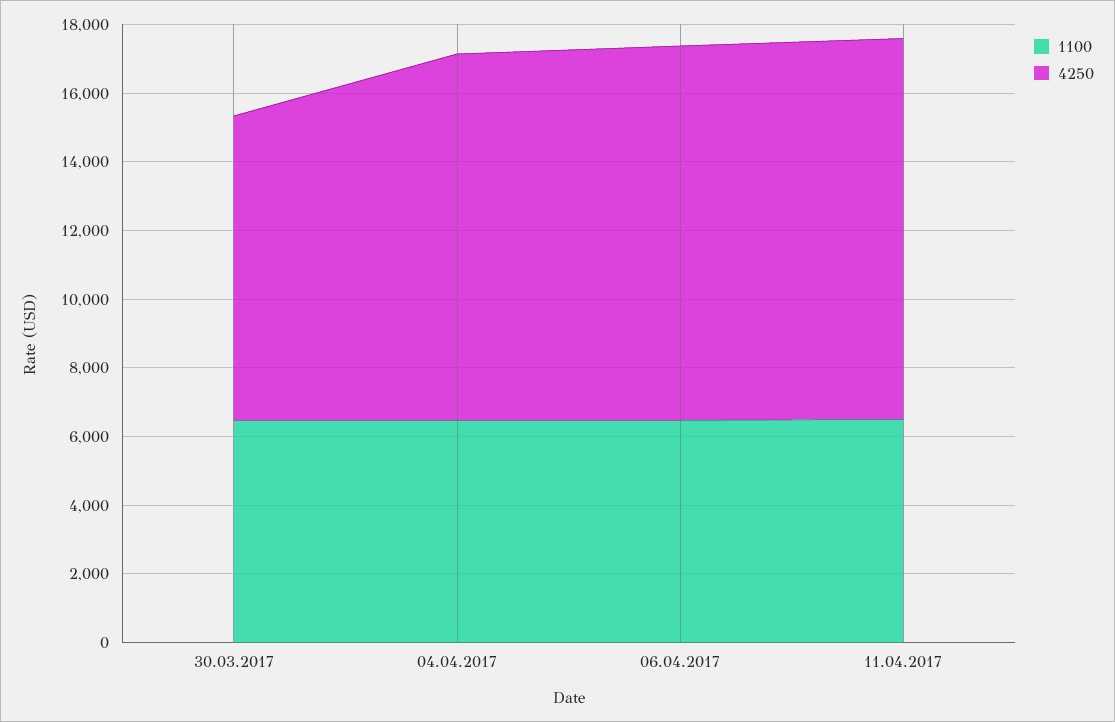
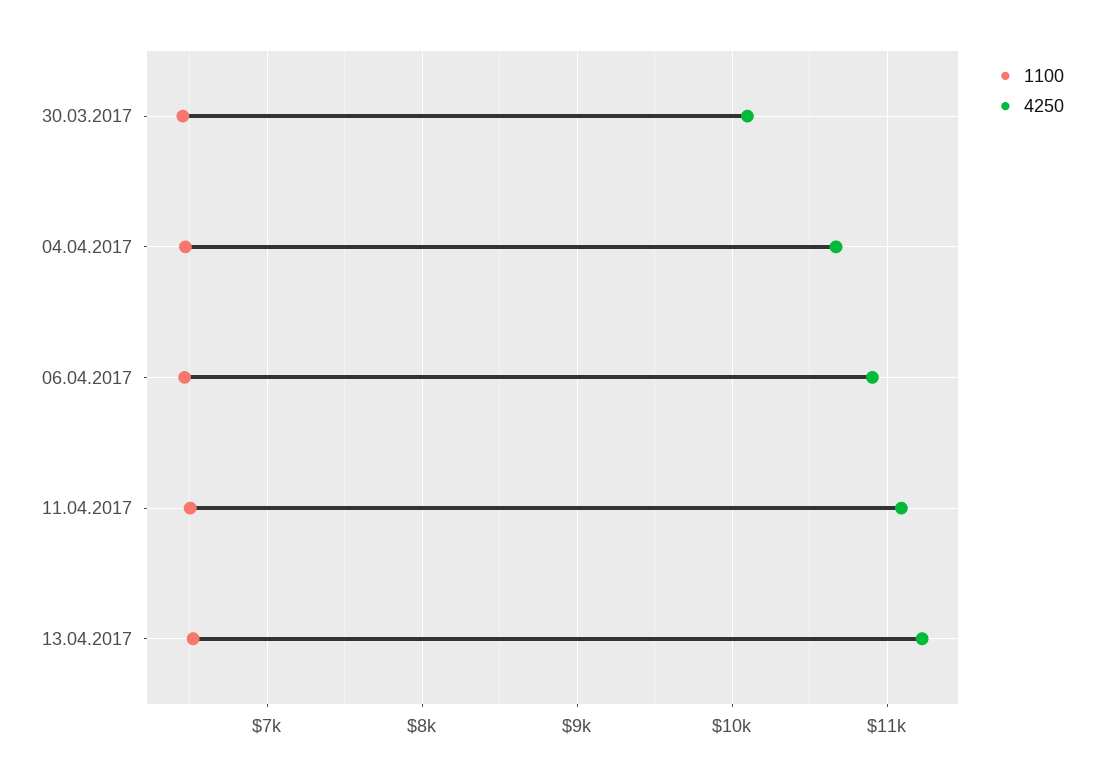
4250, 30.03.2017: 9000 -> 10100
1100, 13.04.2017: none -> 6500
4250, 13.04.2017: none -> 11200

